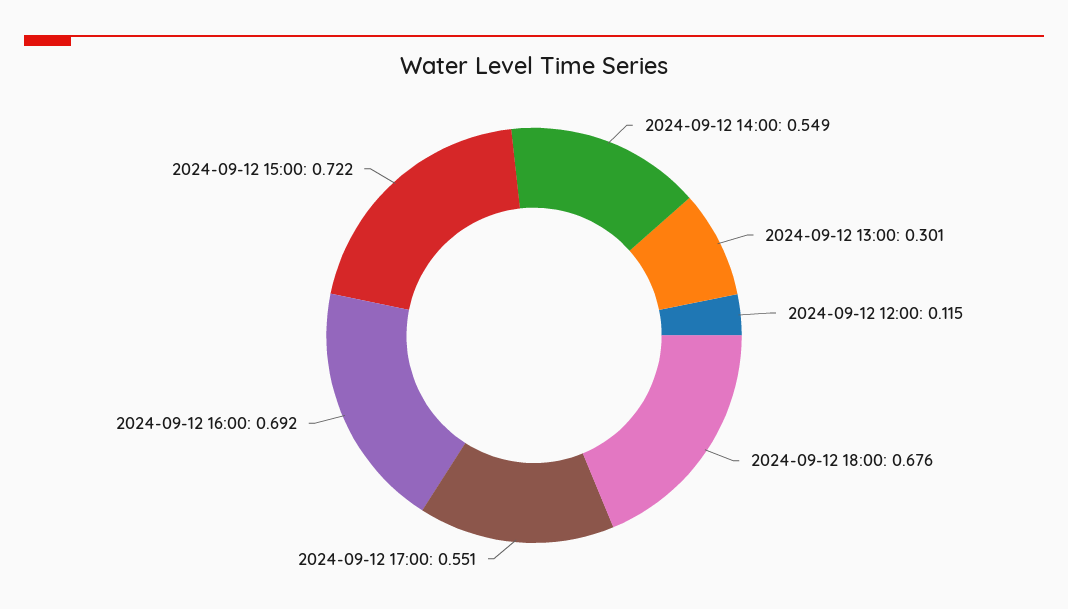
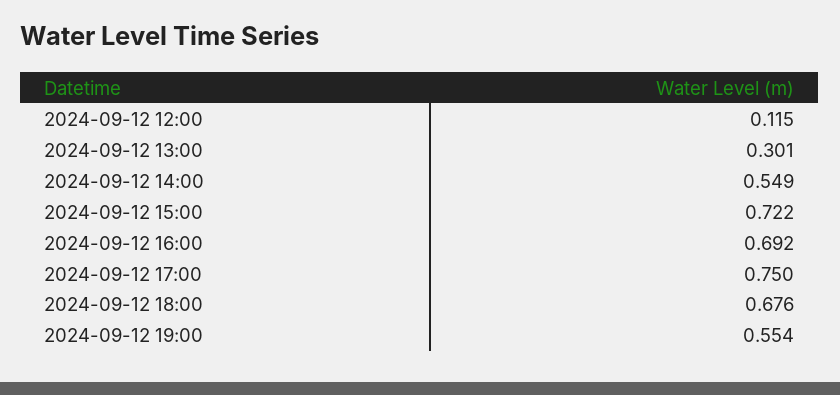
2024-09-12 17:00: 0.551 -> 0.75
2024-09-12 19:00: none -> 0.554

